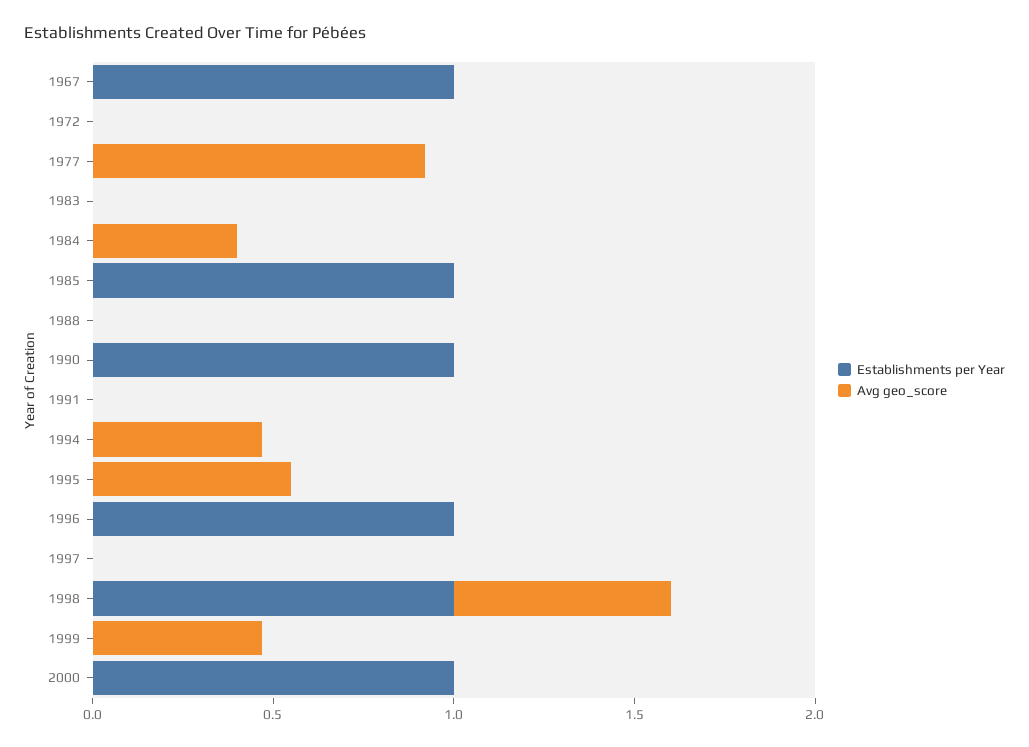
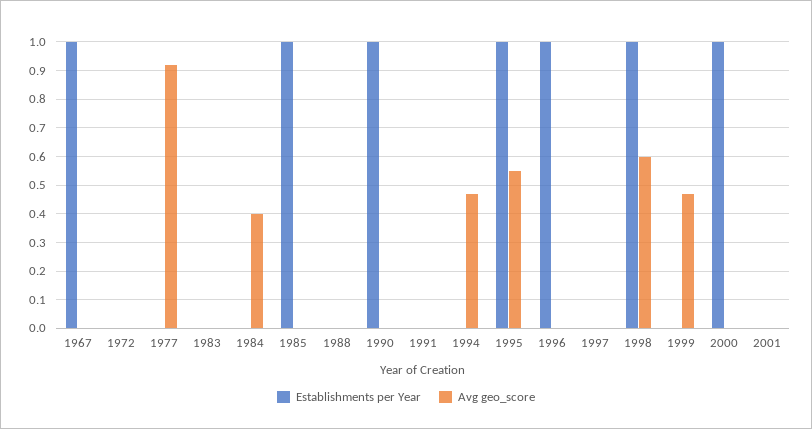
Establishments per Year, 1995: 0 -> 1
Establishments per Year, 2001: none -> 0
Avg geo_score, 2001: none -> 0

